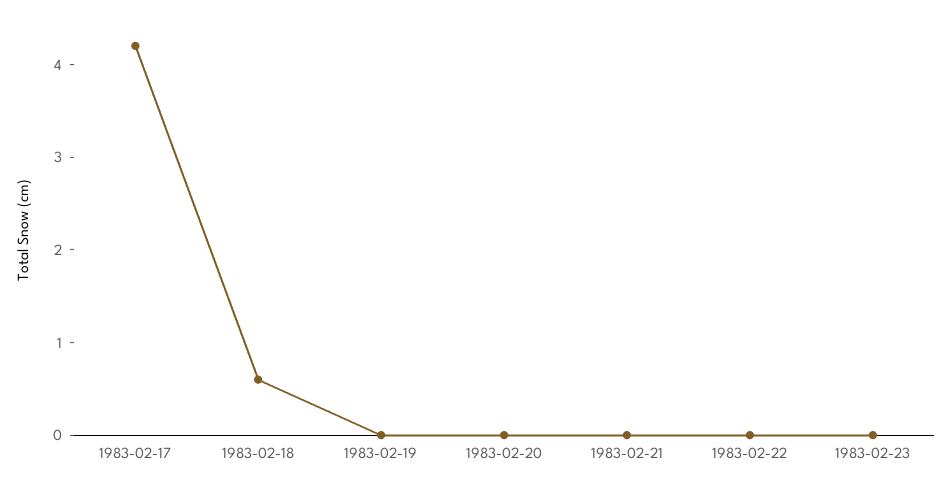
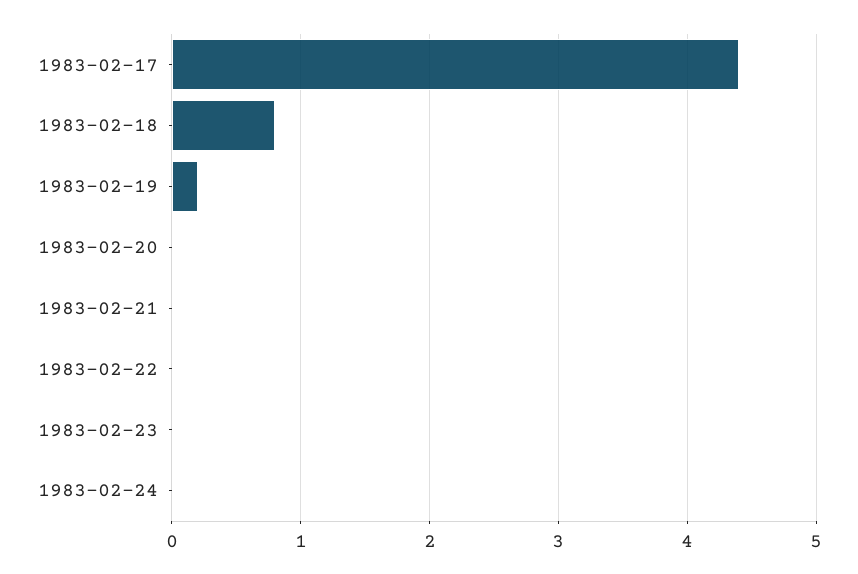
1983-02-17: 4.2 -> 4.4
1983-02-18: 0.6 -> 0.8
1983-02-19: 0 -> 0.2
1983-02-24: none -> 0

